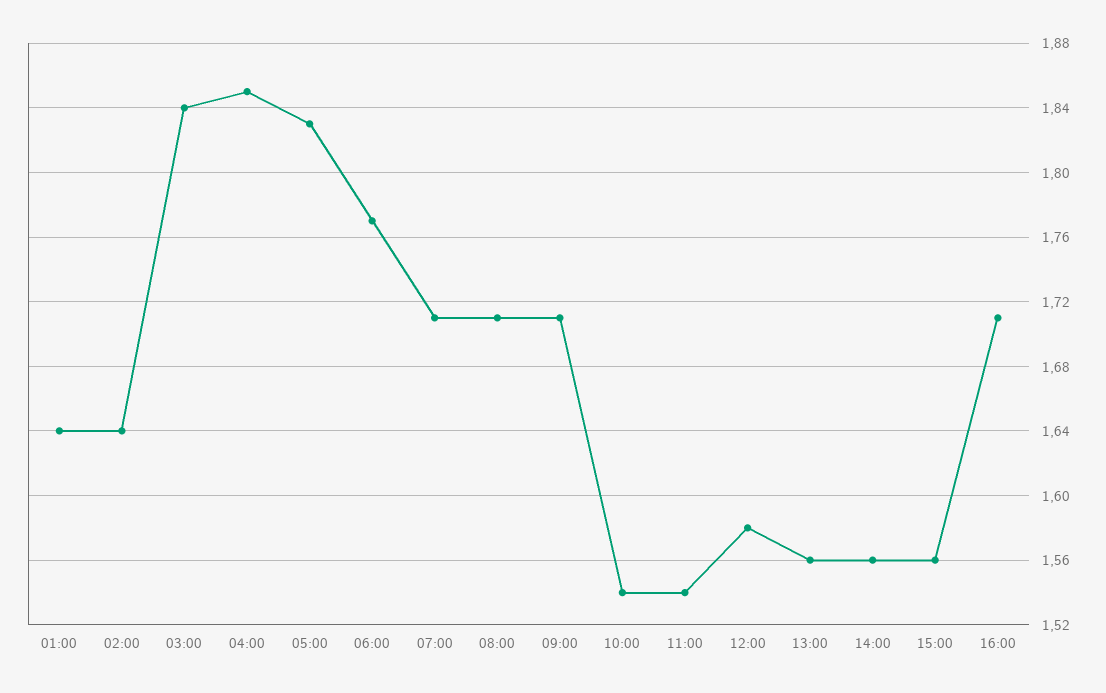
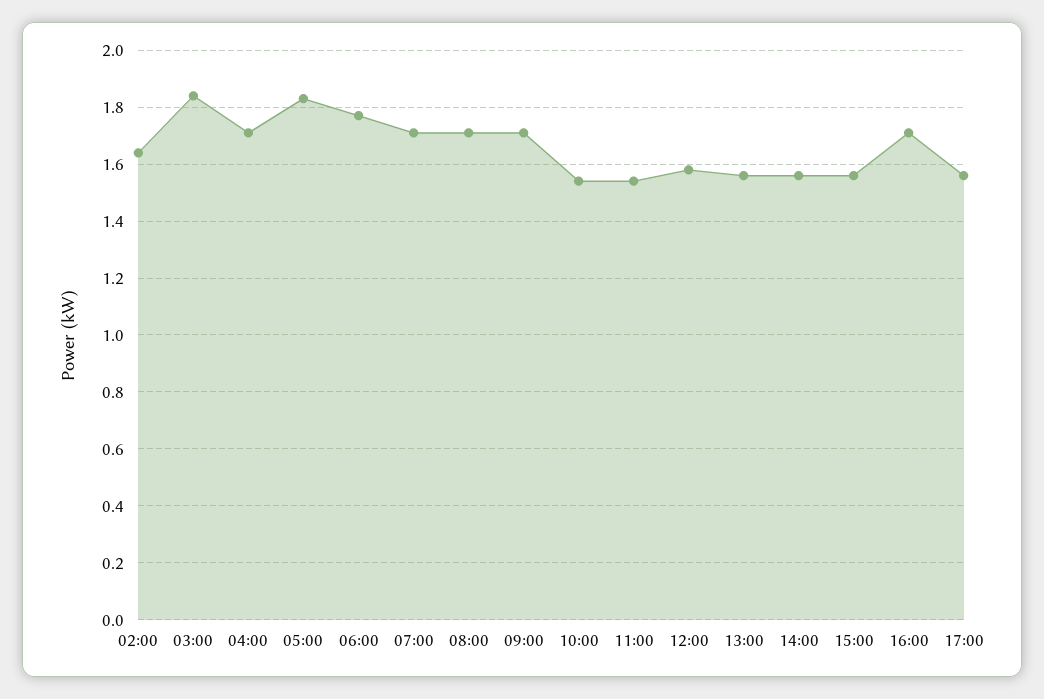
01:00: 1.64 -> none
04:00: 1.85 -> 1.7
17:00: none -> 1.55

